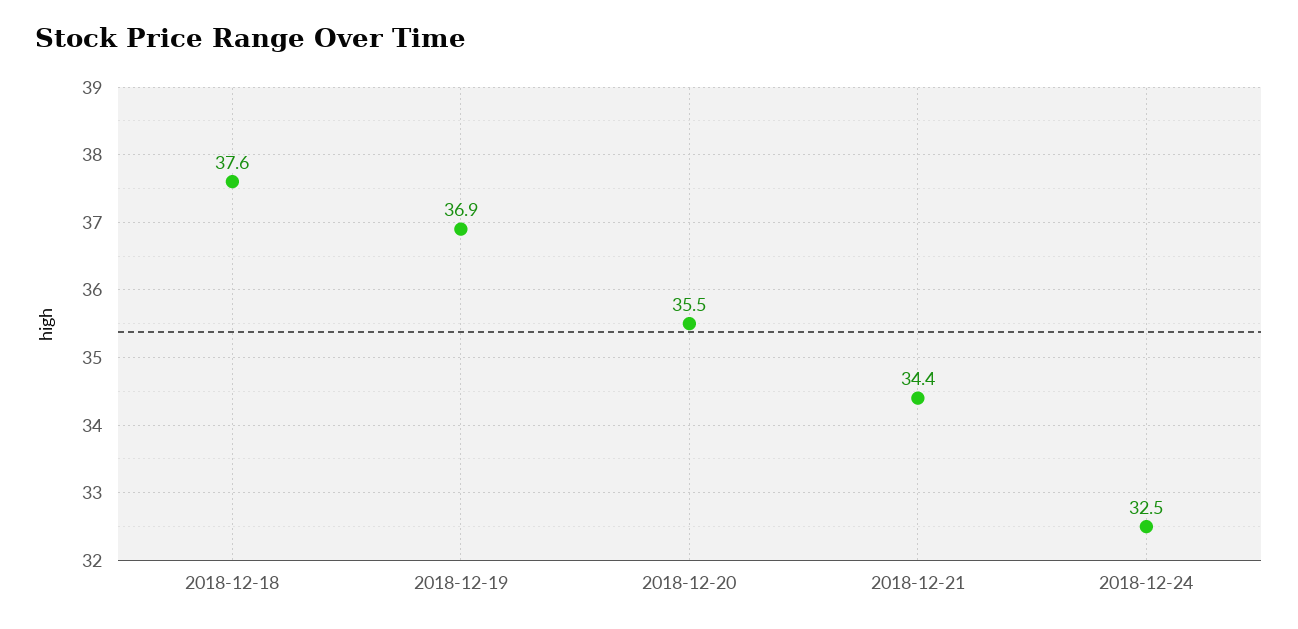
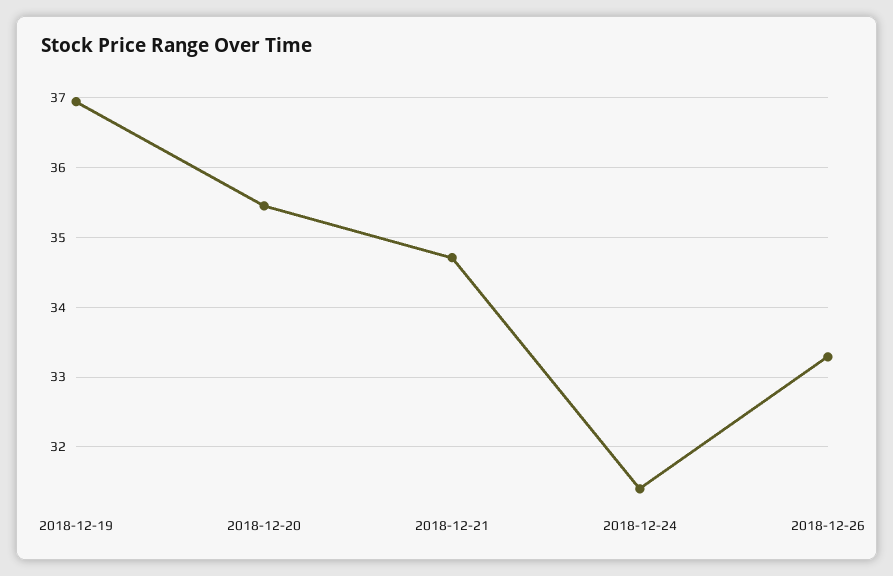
2018-12-18: 37.6 -> none
2018-12-21: 34.4 -> 34.7
2018-12-24: 32.5 -> 31.4
2018-12-26: none -> 33.3

